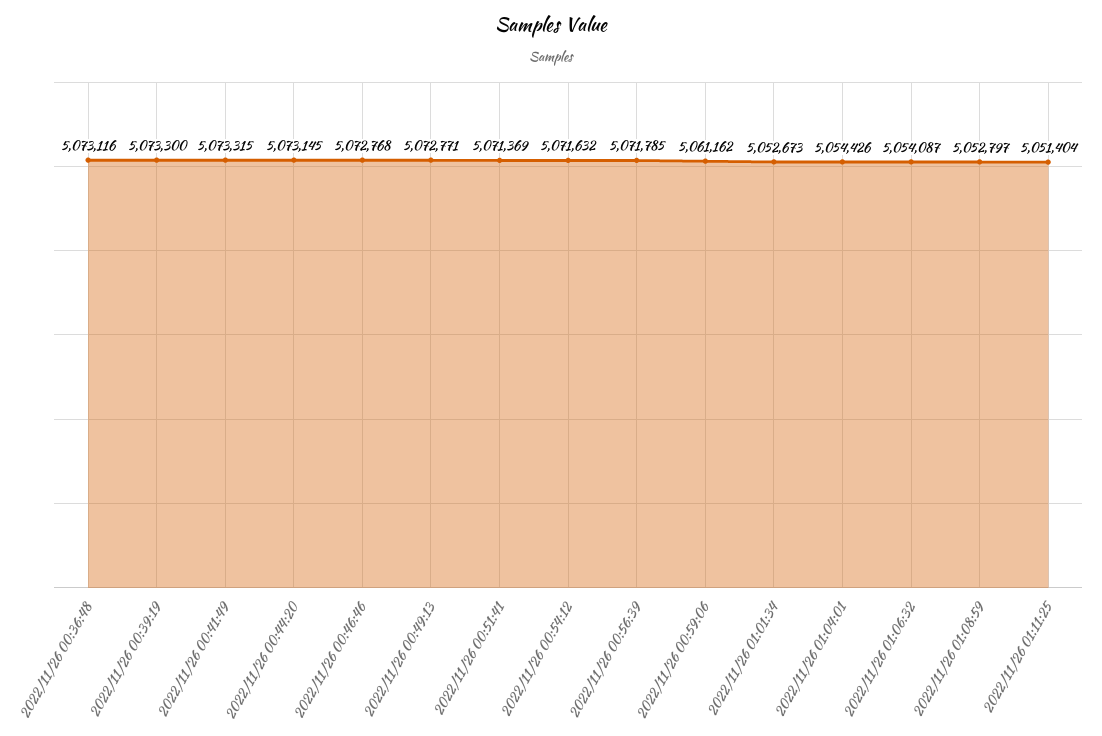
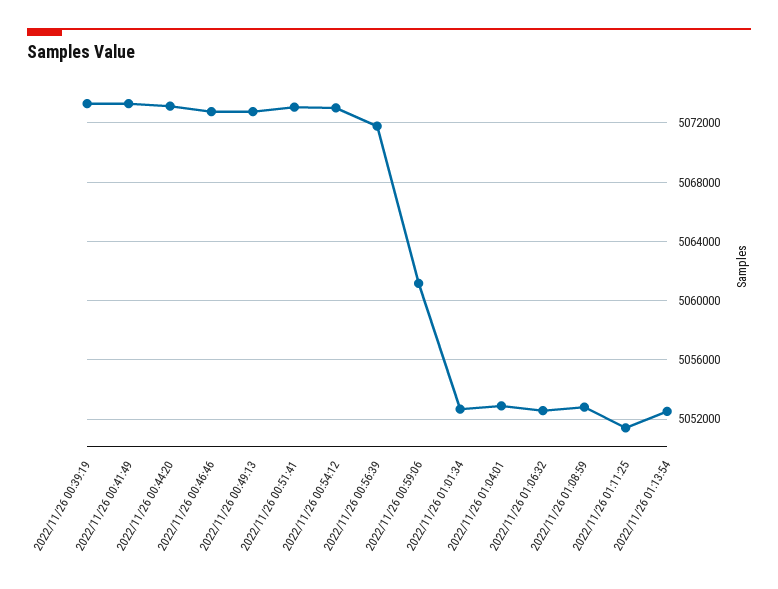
2022/11/26 00:36:48: 5073116 -> none
2022/11/26 00:51:41: 5071369 -> 5073000
2022/11/26 00:54:12: 5071632 -> 5073000
2022/11/26 01:04:01: 5054426 -> 5053000
2022/11/26 01:06:32: 5054087 -> 5052500
2022/11/26 01:13:54: none -> 5052500

